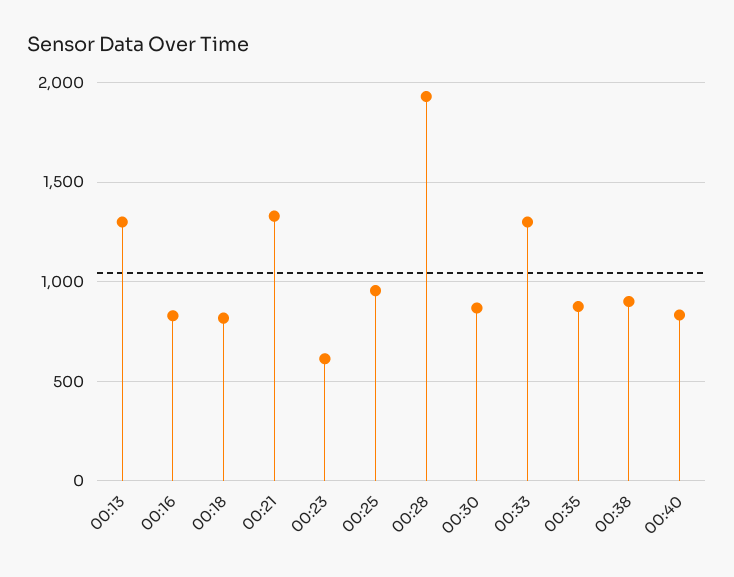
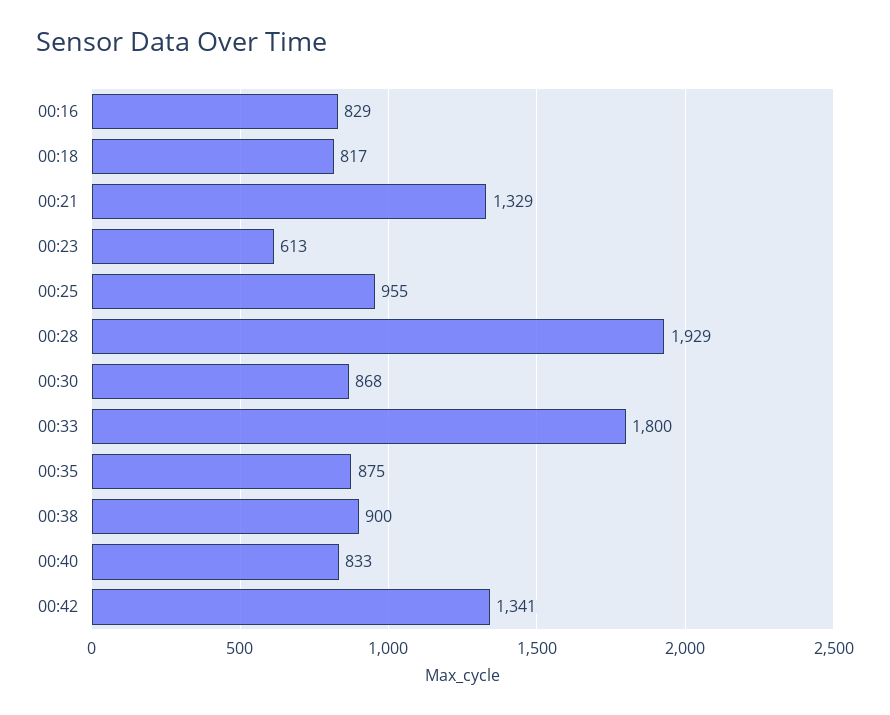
00:13: 1300 -> none
00:33: 1300 -> 1800
00:42: none -> 1341

